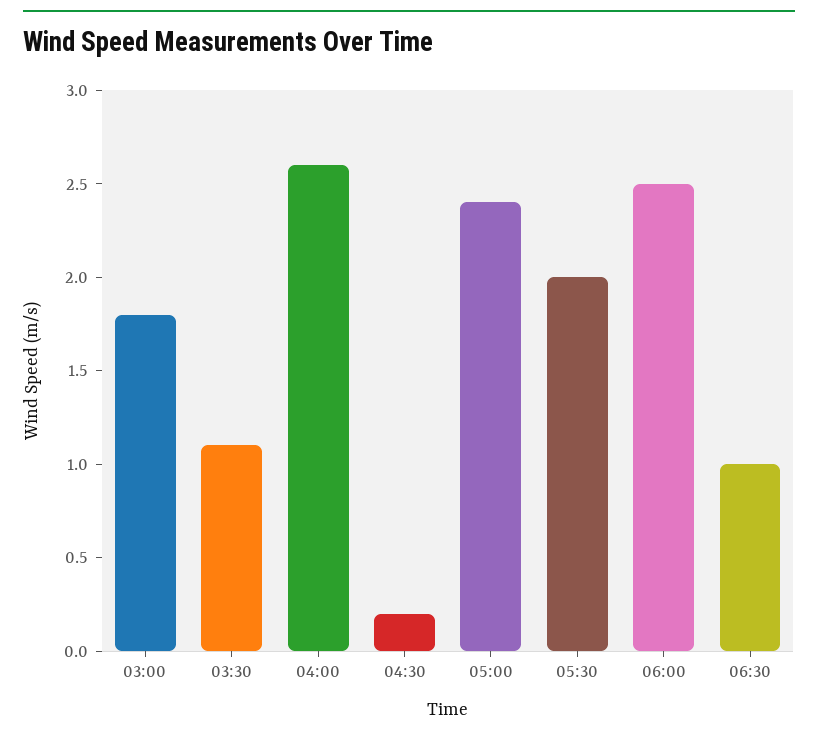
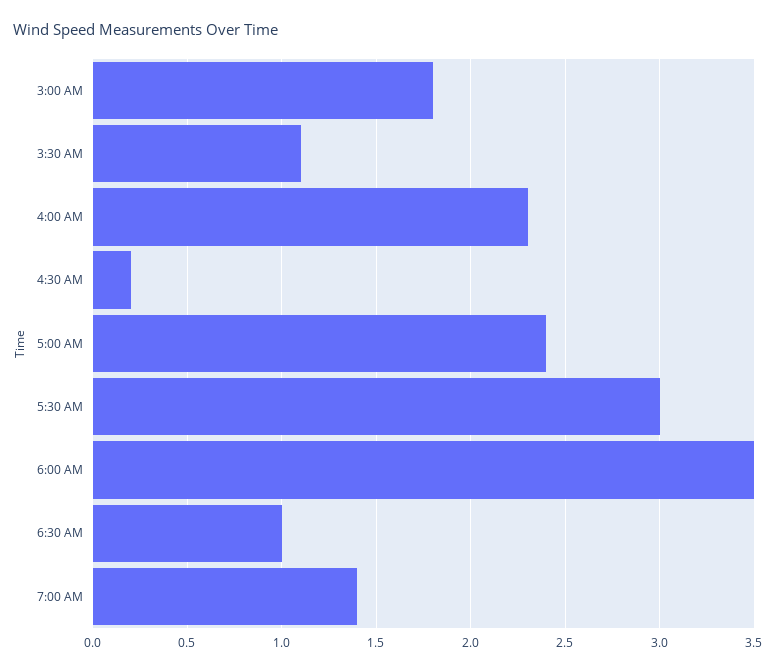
04:00: 2.6 -> 2.3
05:30: 2 -> 3
06:00: 2.5 -> 3.5
7:00 AM: none -> 1.4

